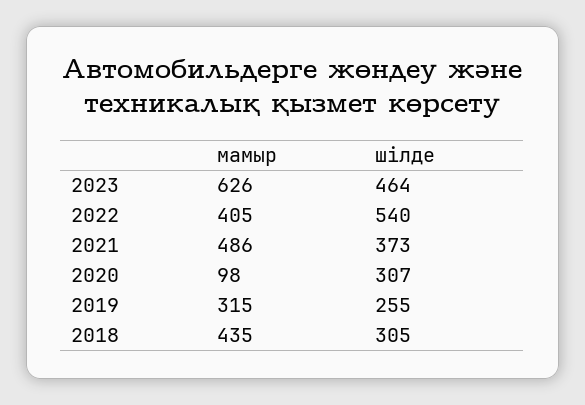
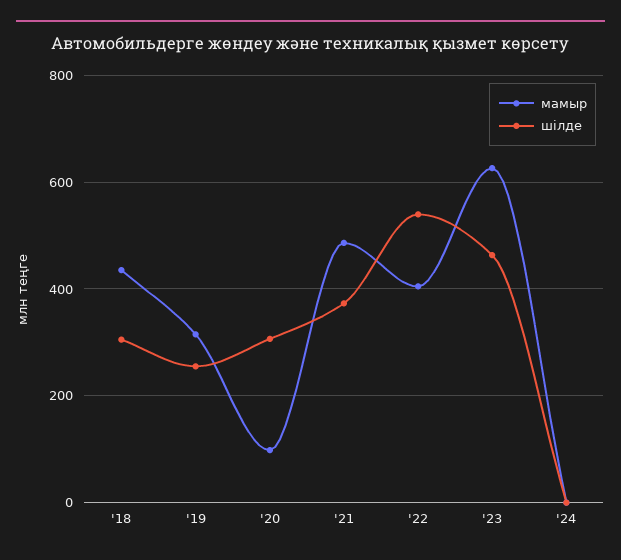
мамыр, '24: none -> 0
шілде, '24: none -> 0

